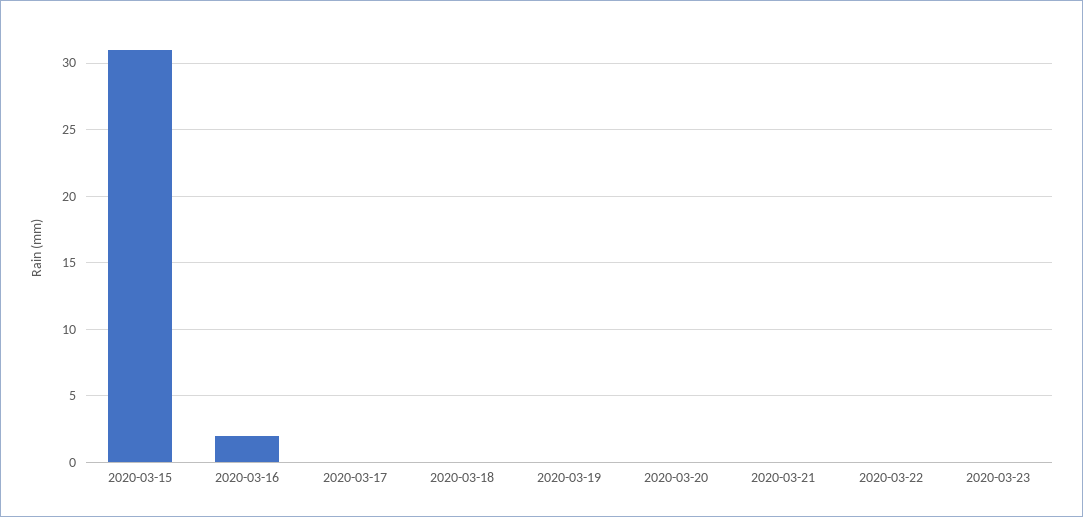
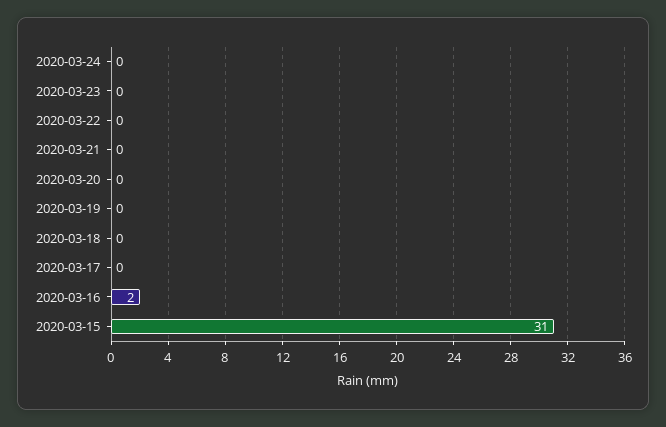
2020-03-24: none -> 0

